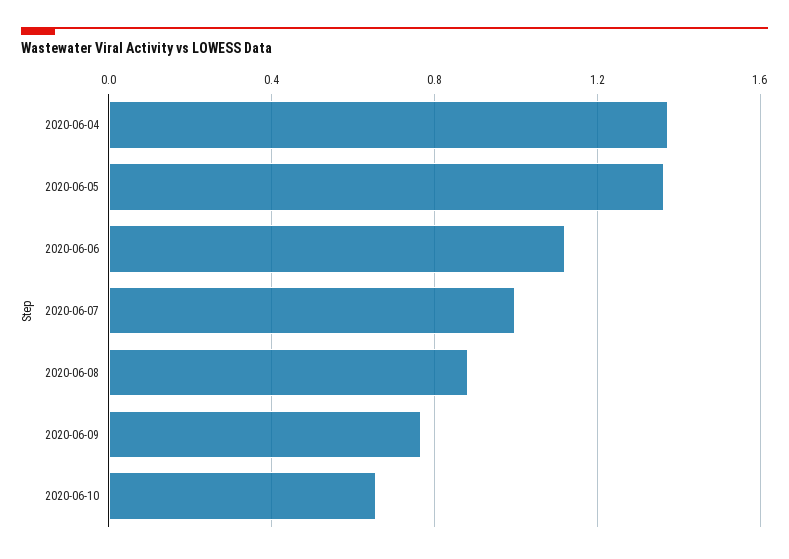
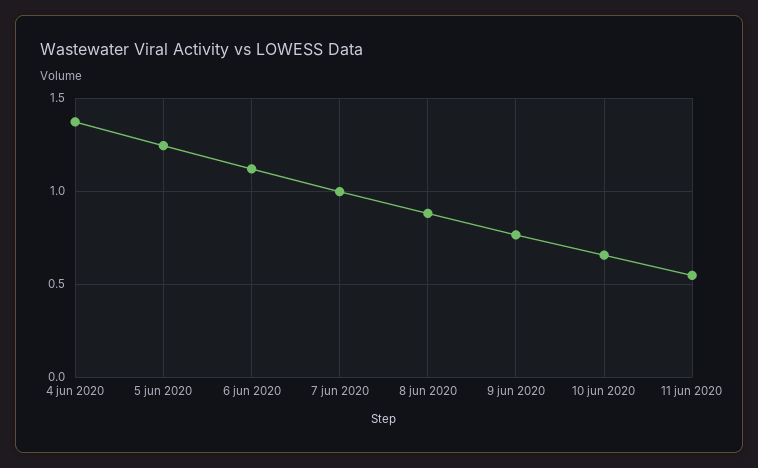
2020-06-05: 1.35 -> 1.25
11 jun 2020: none -> 0.55

